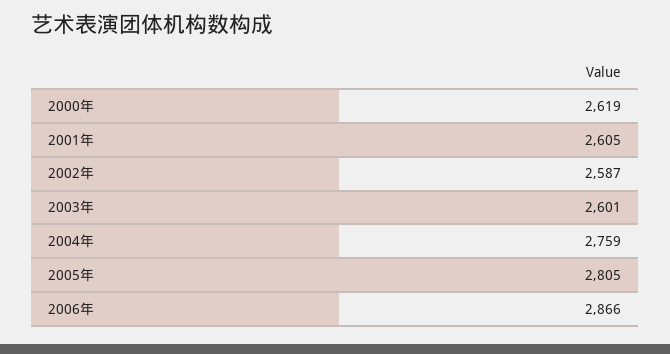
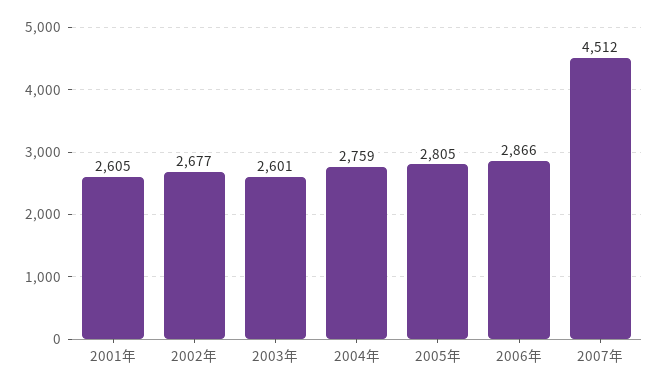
2000年: 2619 -> none
2002年: 2587 -> 2677
2007年: none -> 4512

